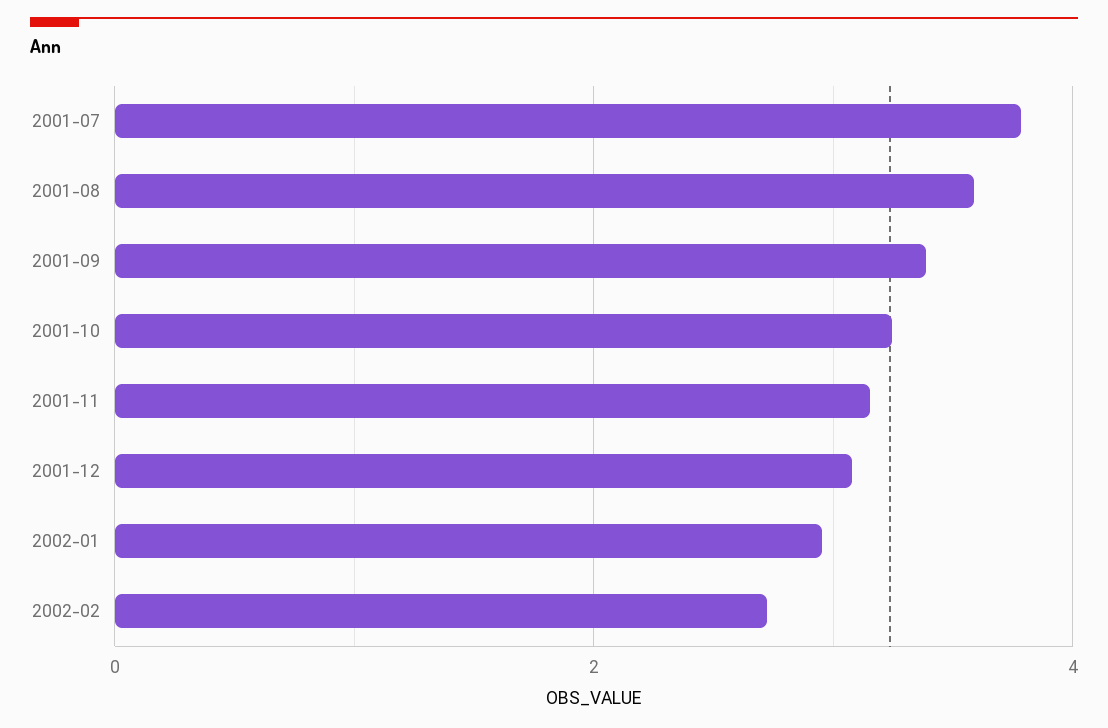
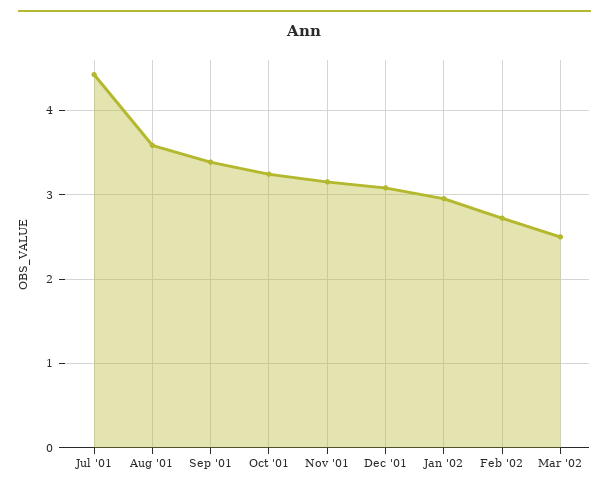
2001-07: 3.8 -> 4.4
Mar '02: none -> 2.5

